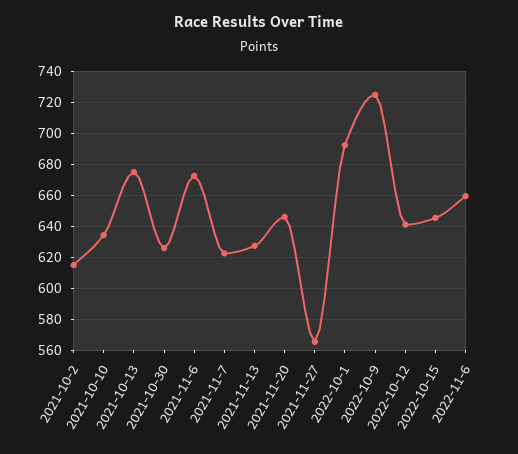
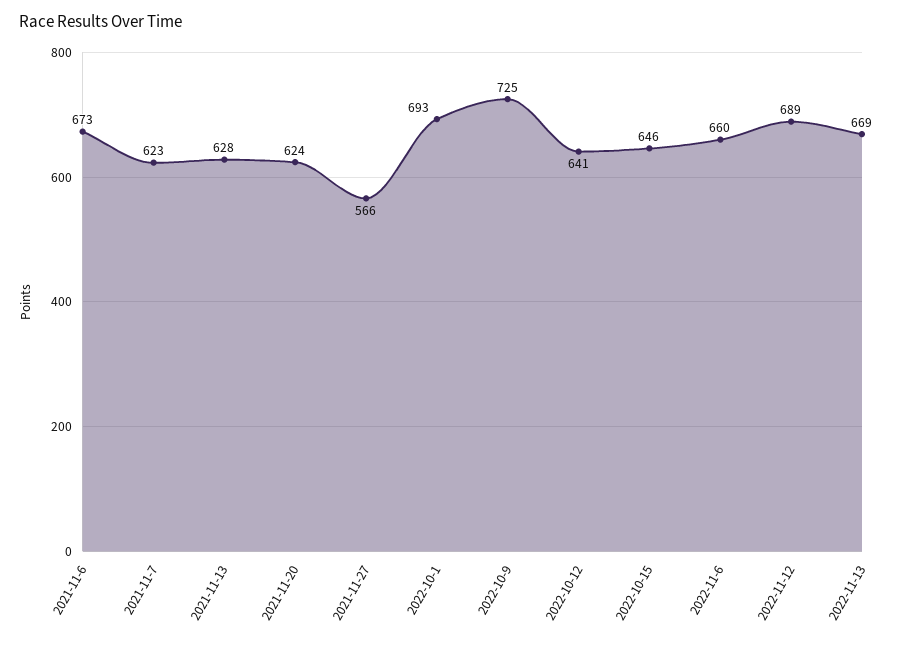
2021-10-2: 615 -> none
2021-10-10: 635 -> none
2021-10-13: 675 -> none
2021-10-30: 625 -> none
2021-11-20: 645 -> 624
2022-11-12: none -> 689
2022-11-13: none -> 669

